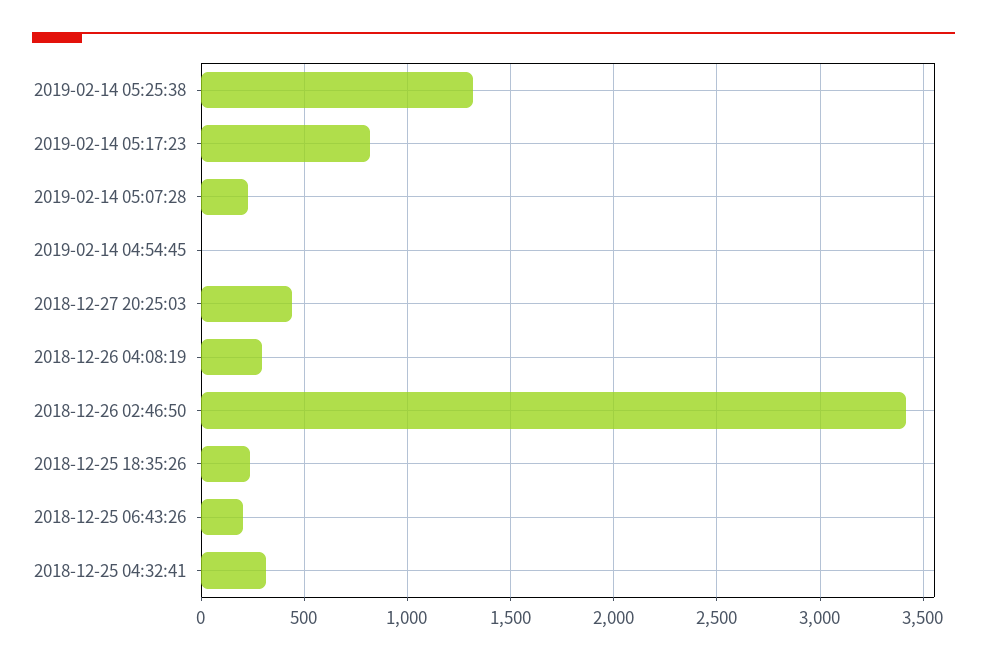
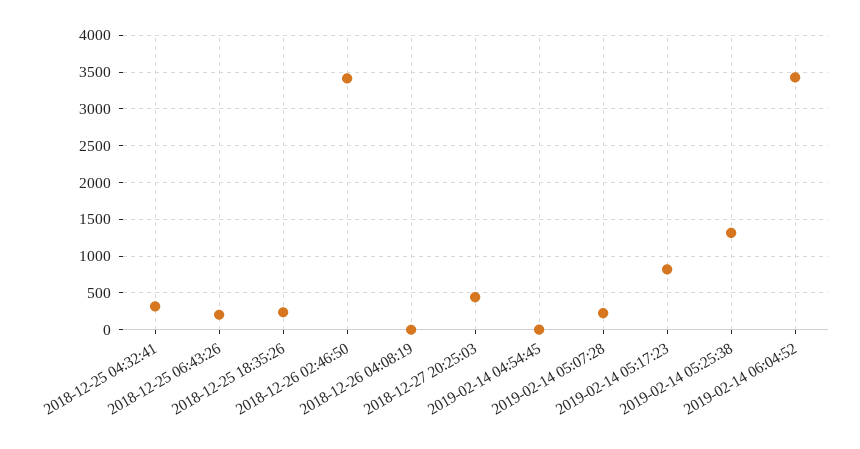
2018-12-26 04:08:19: 300 -> 0
2019-02-14 06:04:52: none -> 3400

